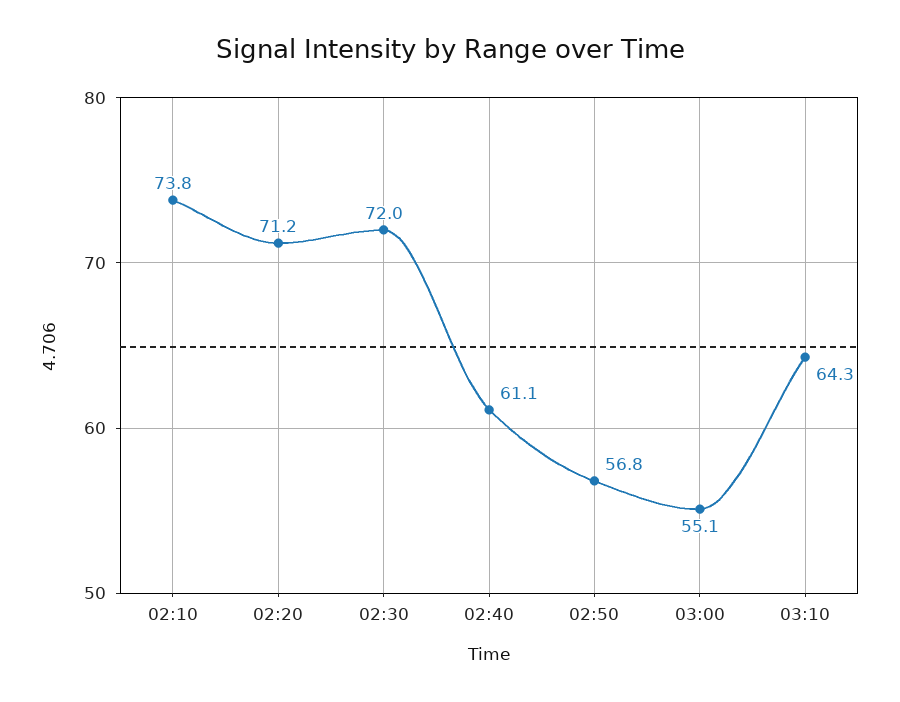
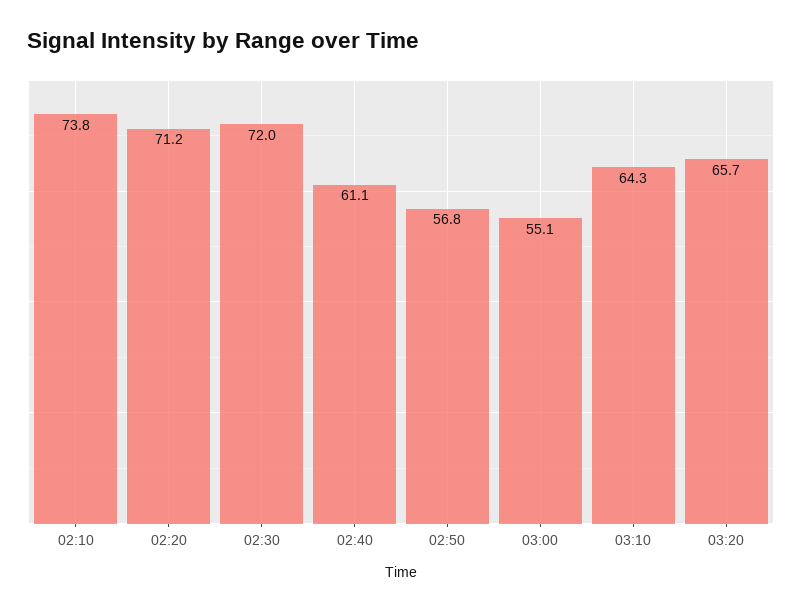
03:20: none -> 65.7

